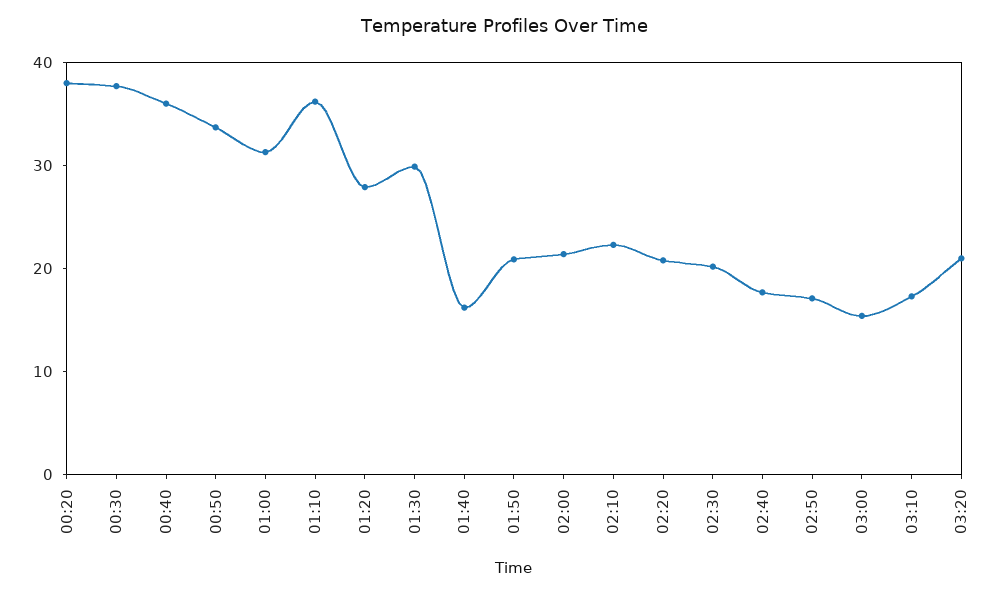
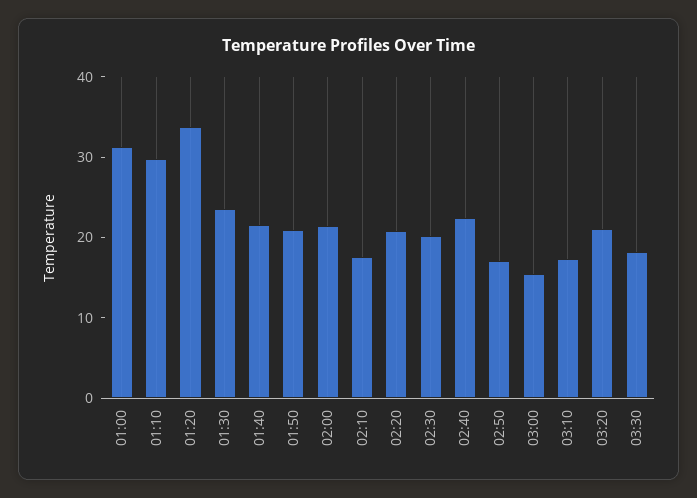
00:20: 38 -> none
00:30: 38 -> none
00:40: 36 -> none
00:50: 34 -> none
01:10: 36 -> 30
01:20: 28 -> 34
01:30: 30 -> 24
01:40: 16 -> 22
02:10: 22 -> 18
02:40: 18 -> 22
03:30: none -> 18

